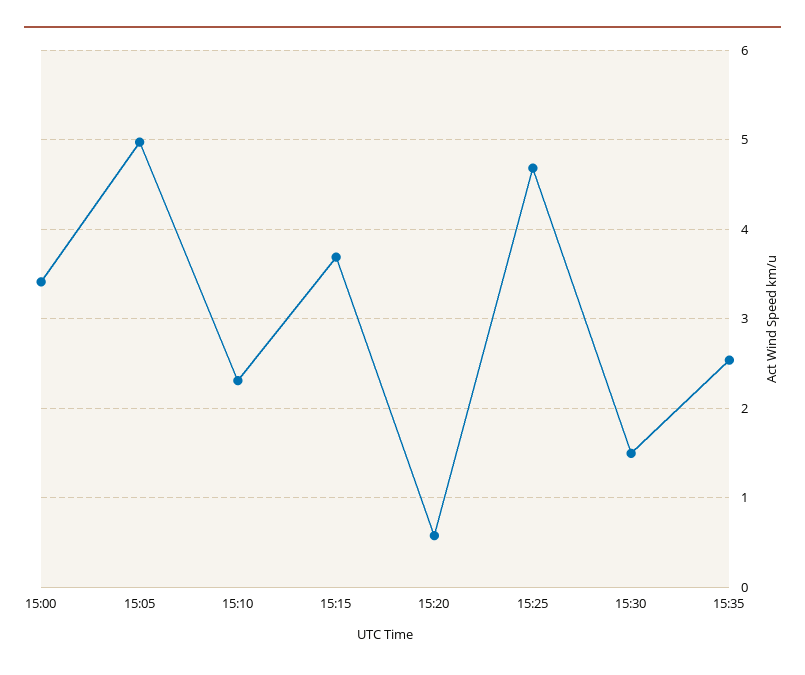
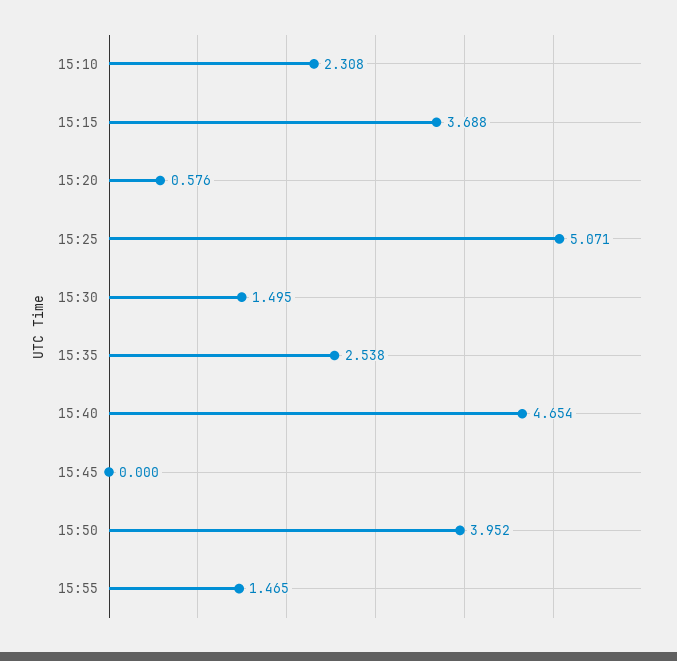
15:00: 3.4 -> none
15:05: 5 -> none
15:25: 4.7 -> 5.071
15:40: none -> 4.654
15:45: none -> 0
15:50: none -> 3.952
15:55: none -> 1.465

